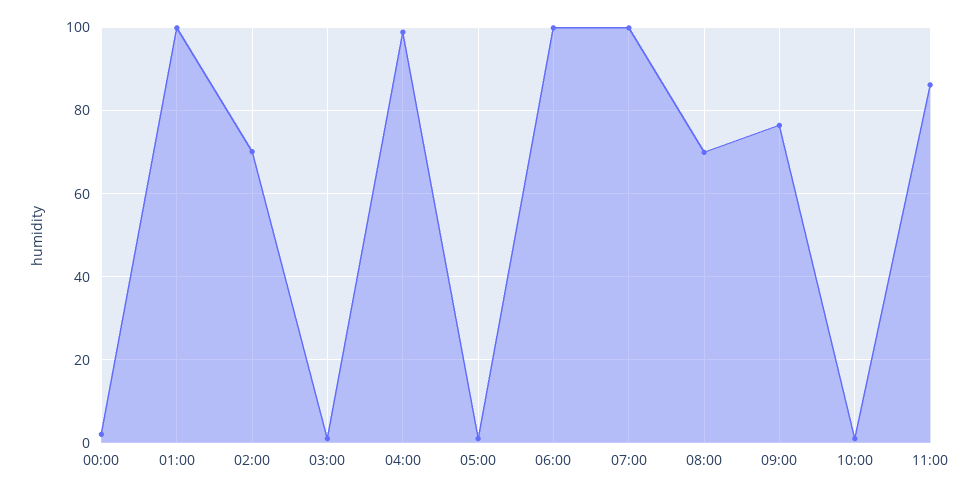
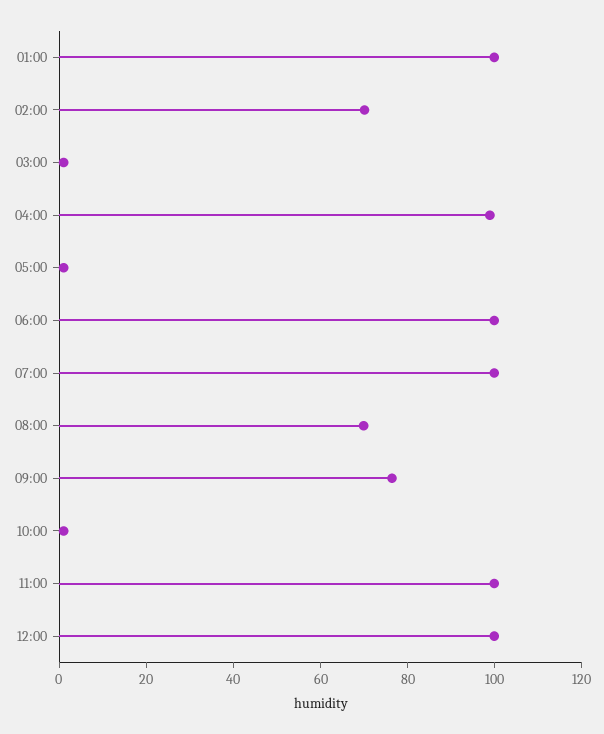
00:00: 2 -> none
11:00: 86 -> 100
12:00: none -> 100

